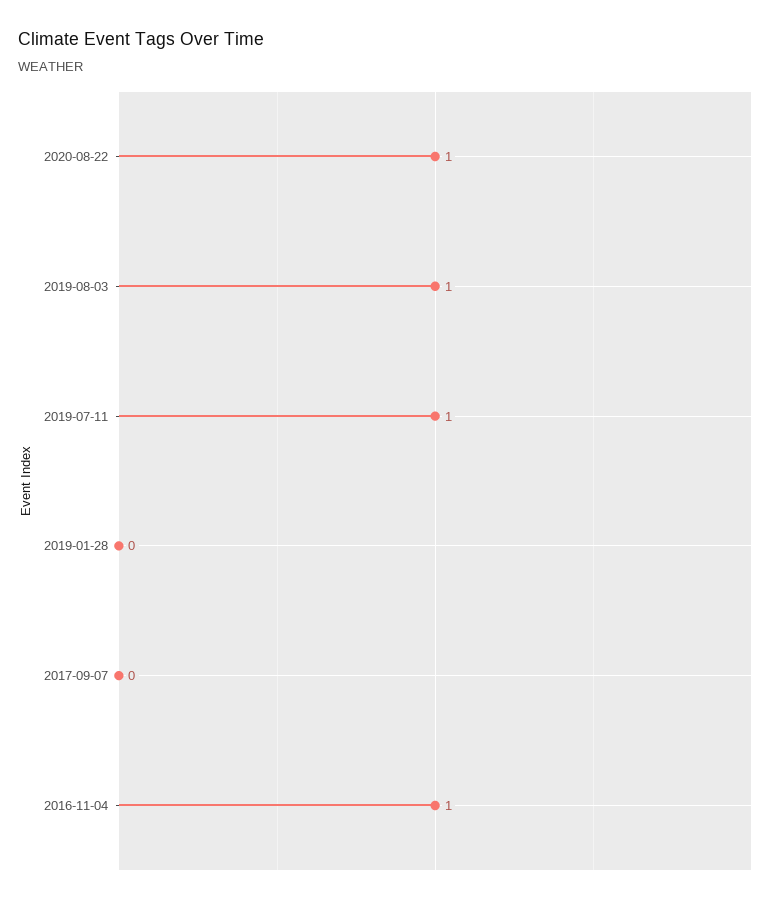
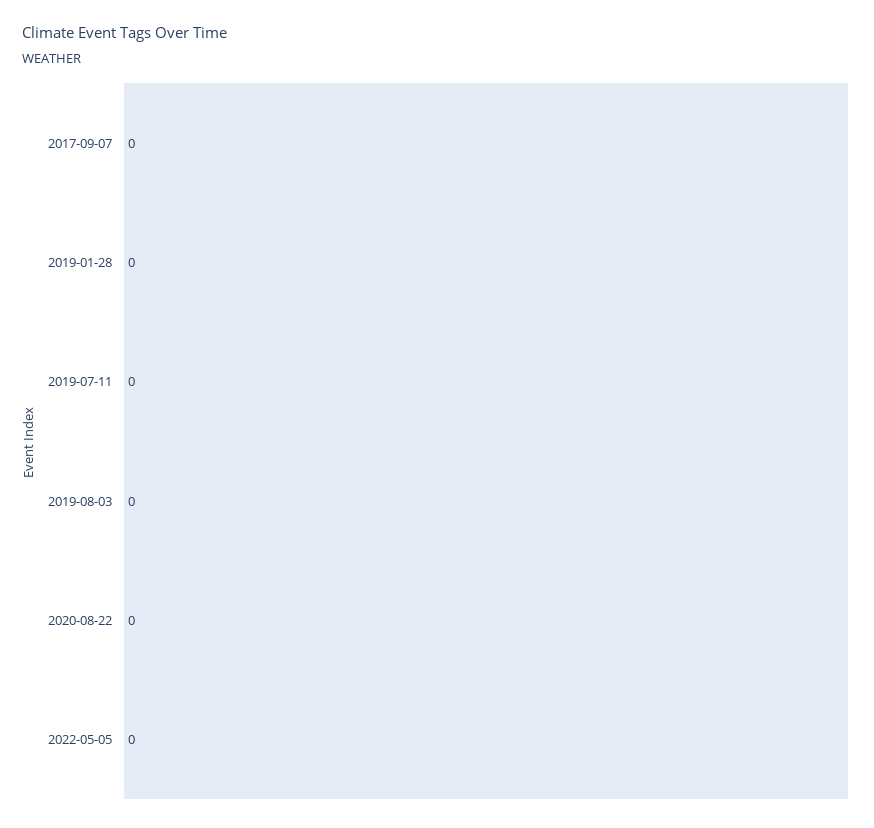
2020-08-22: 1 -> 0
2019-08-03: 1 -> 0
2019-07-11: 1 -> 0
2016-11-04: 1 -> none
2022-05-05: none -> 0

